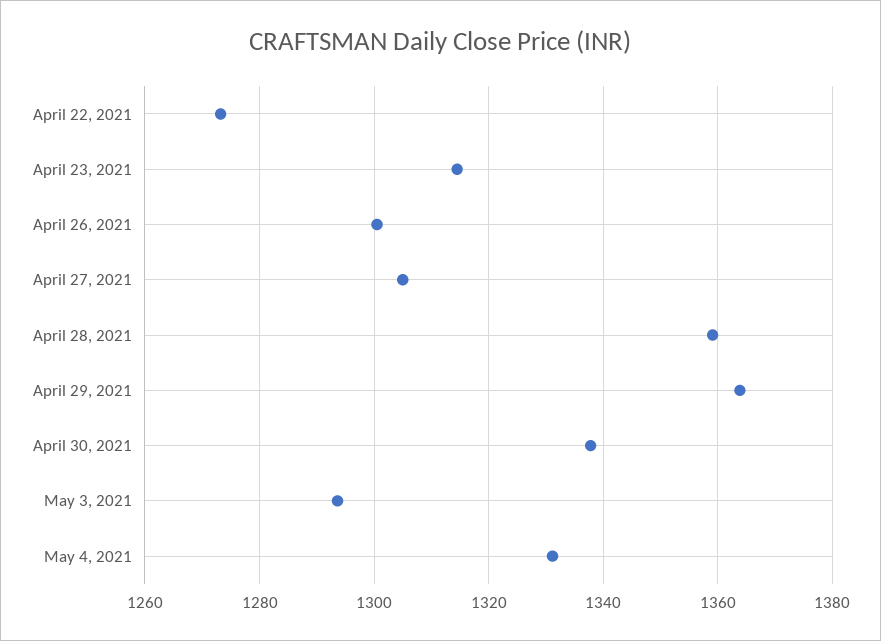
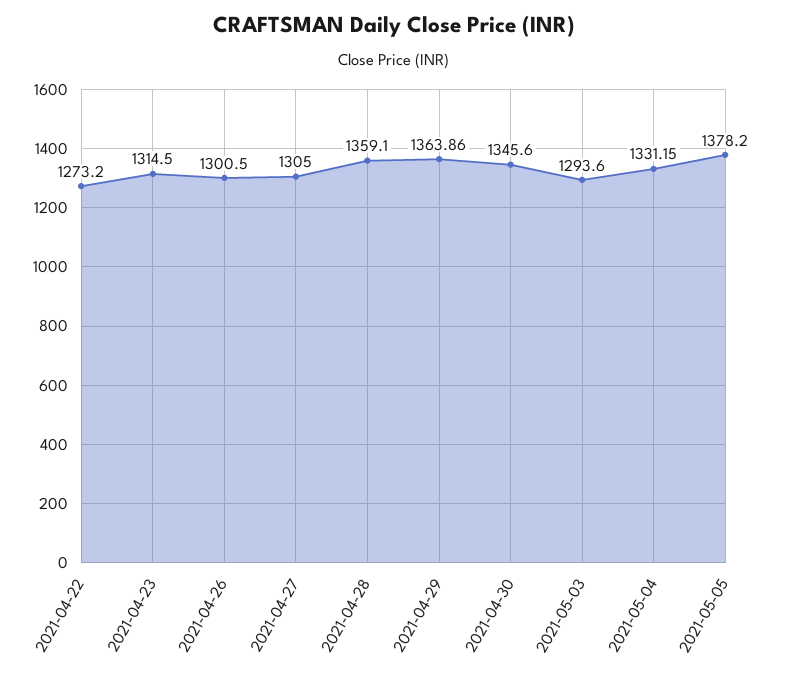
April 30, 2021: 1338 -> 1345.6
2021-05-05: none -> 1378.2

